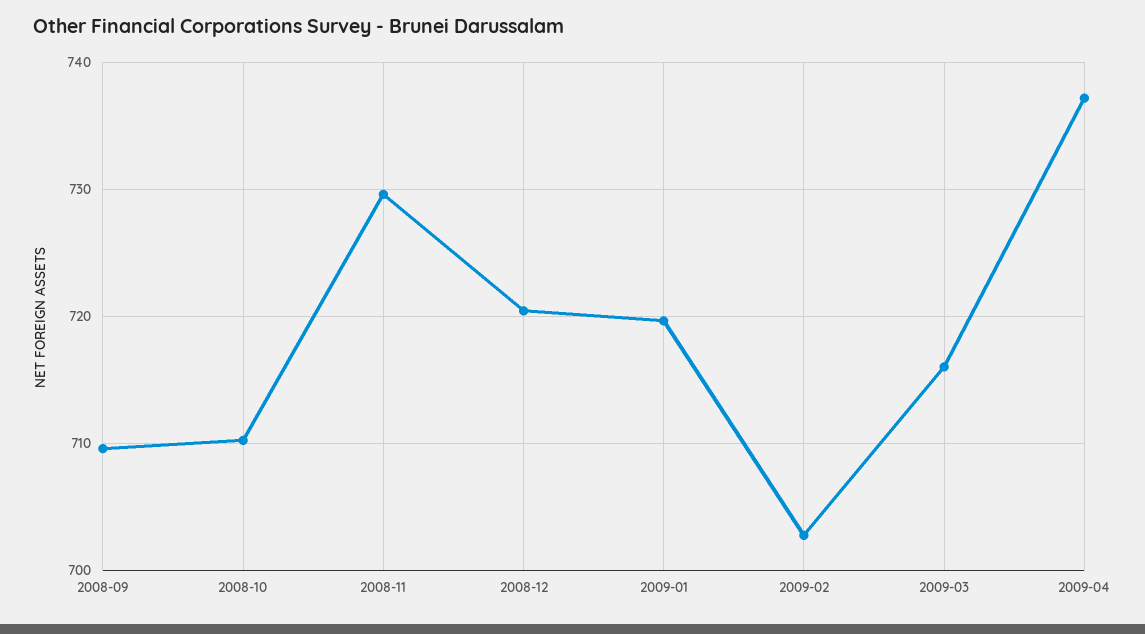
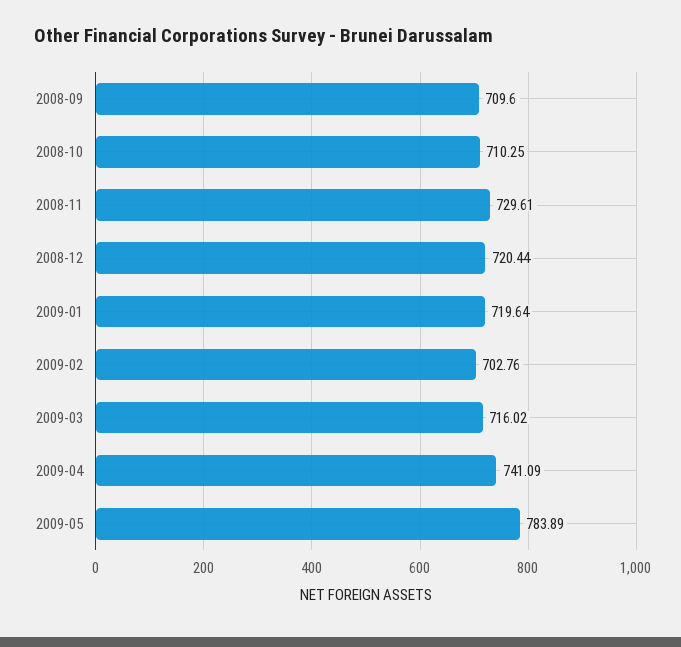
2009-04: 737 -> 741.09
2009-05: none -> 783.89

